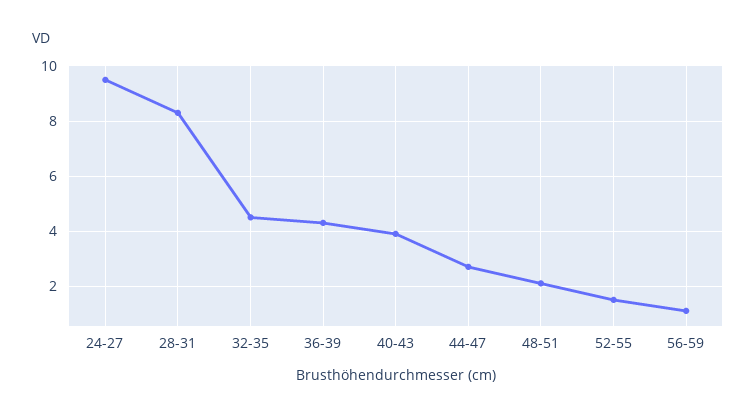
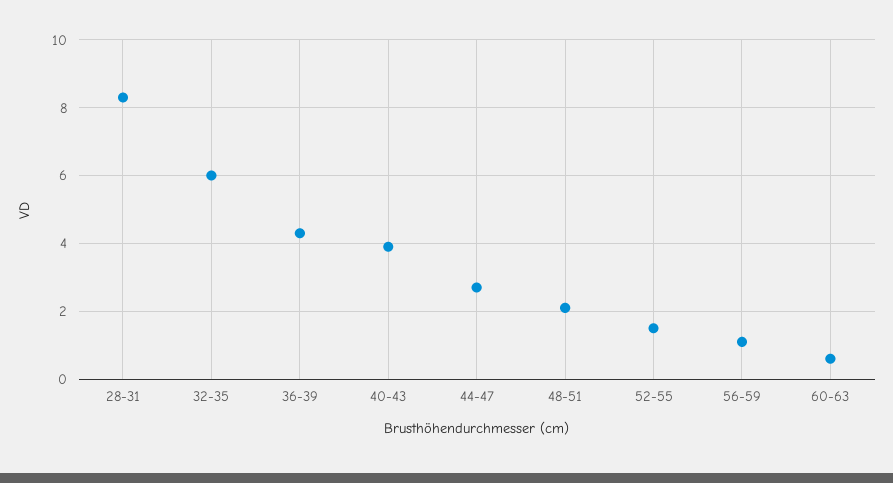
24-27: 9.5 -> none
32-35: 4.5 -> 6
60-63: none -> 0.5

